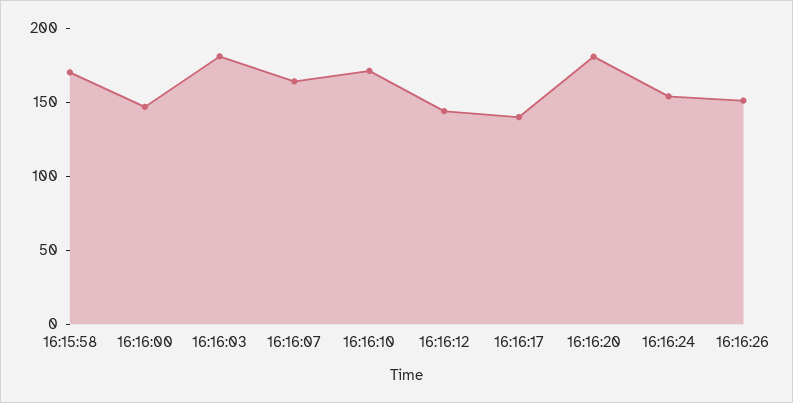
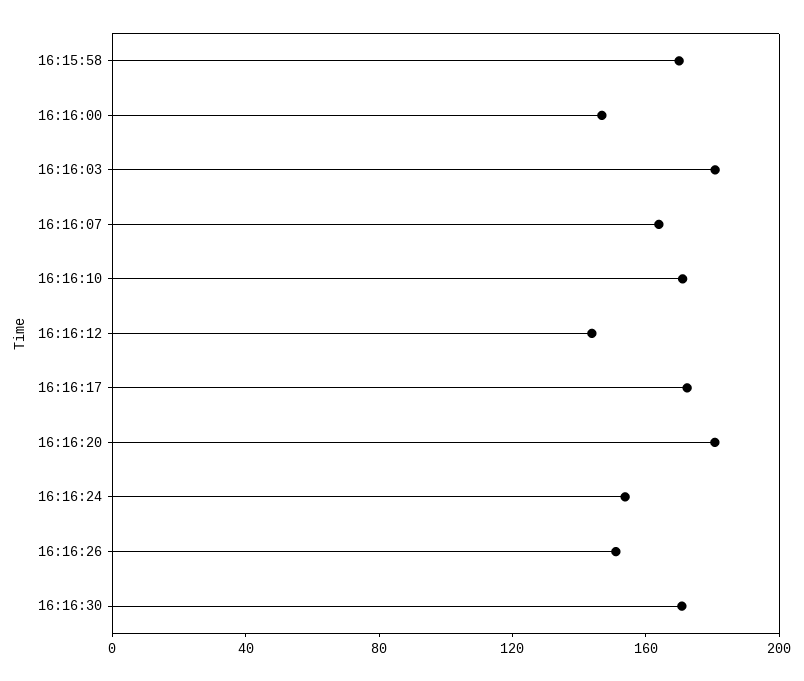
16:16:17: 140 -> 170
16:16:30: none -> 170

